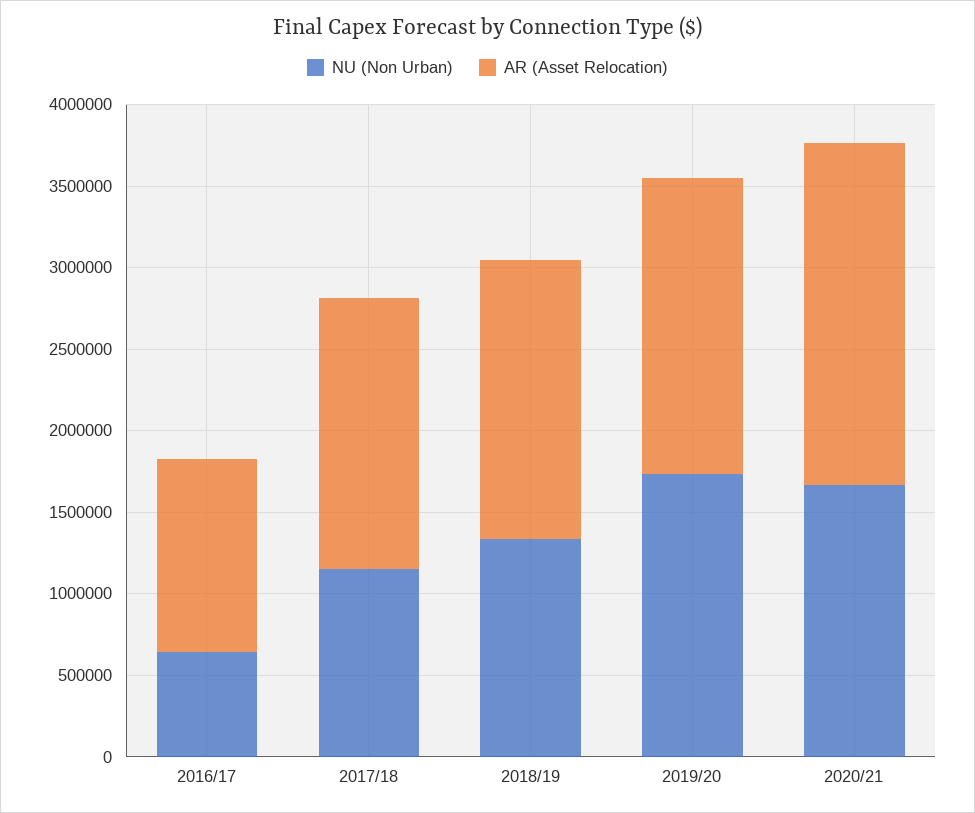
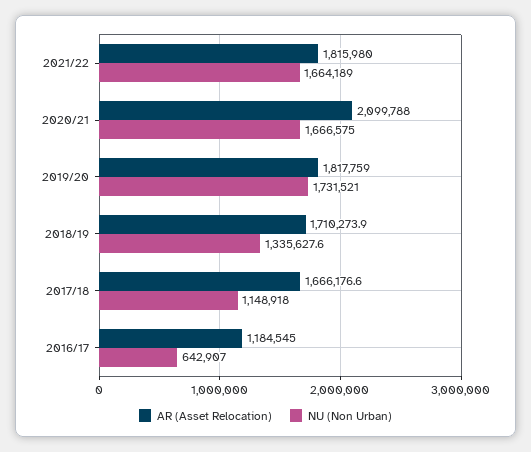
AR (Asset Relocation), 2021/22: none -> 1815980
NU (Non Urban), 2021/22: none -> 1664189

